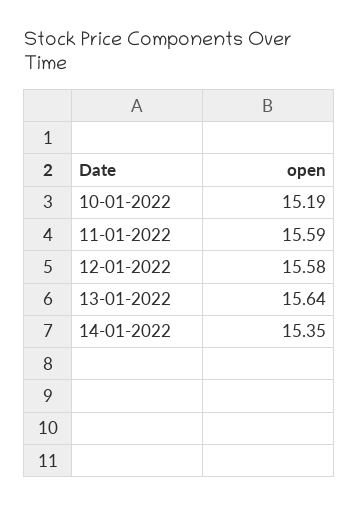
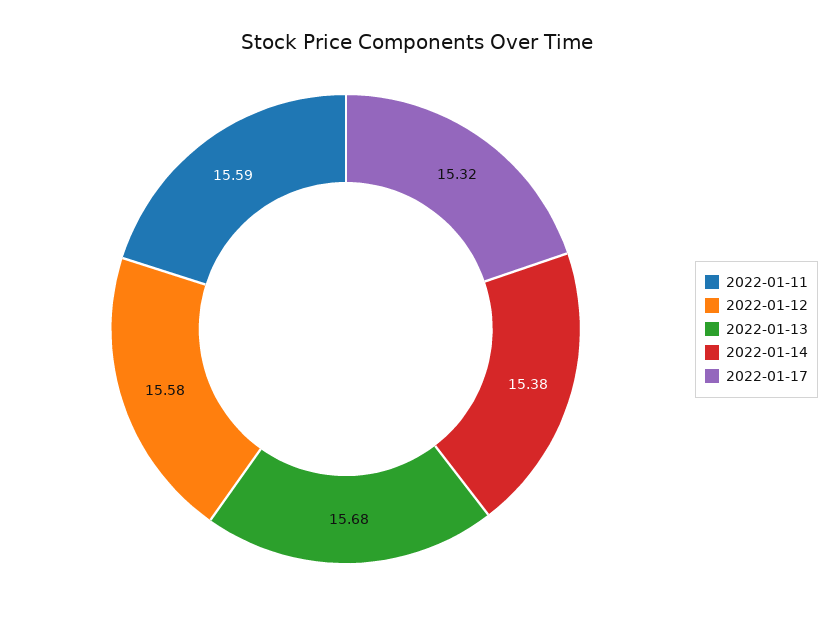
10-01-2022: 15.19 -> none
13-01-2022: 15.64 -> 15.68
14-01-2022: 15.35 -> 15.38
2022-01-17: none -> 15.32

